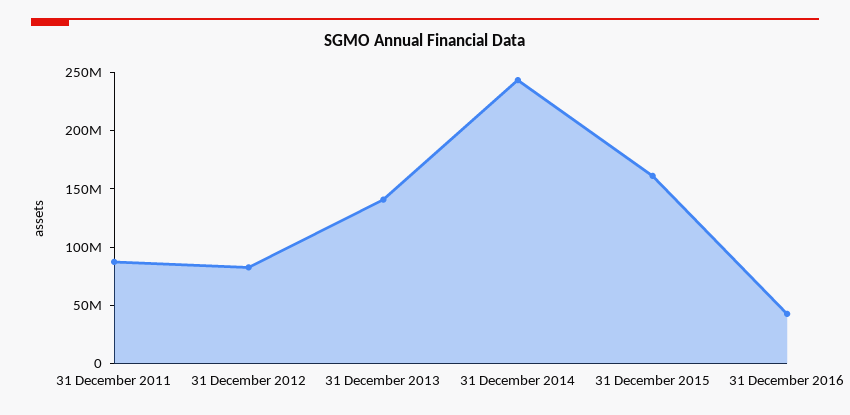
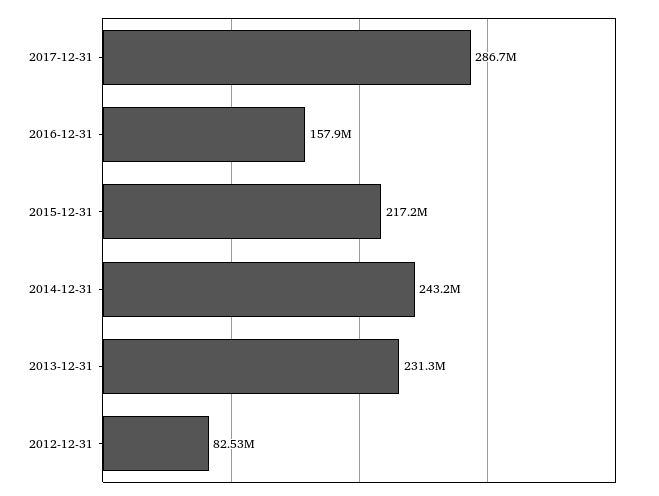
31 December 2011: 90000000 -> none
31 December 2013: 140000000 -> 231300000
31 December 2015: 160000000 -> 217200000
31 December 2016: 40000000 -> 157900000
2017-12-31: none -> 286700000

